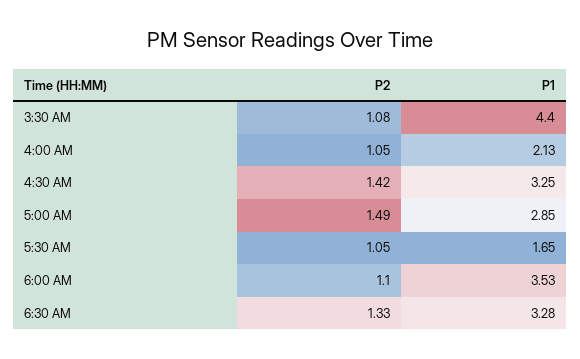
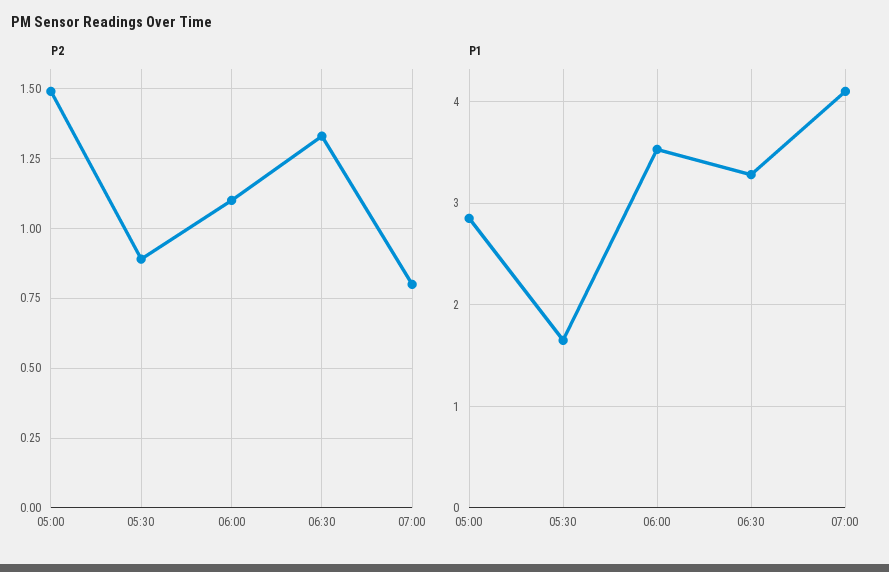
P2, 3:30 AM: 1.08 -> none
P1, 3:30 AM: 4.4 -> none
P2, 4:00 AM: 1.05 -> none
P1, 4:00 AM: 2.13 -> none
P2, 4:30 AM: 1.42 -> none
P1, 4:30 AM: 3.25 -> none
P2, 5:30 AM: 1.05 -> 0.9
P2, 07:00: none -> 0.8
P1, 07:00: none -> 4.1

